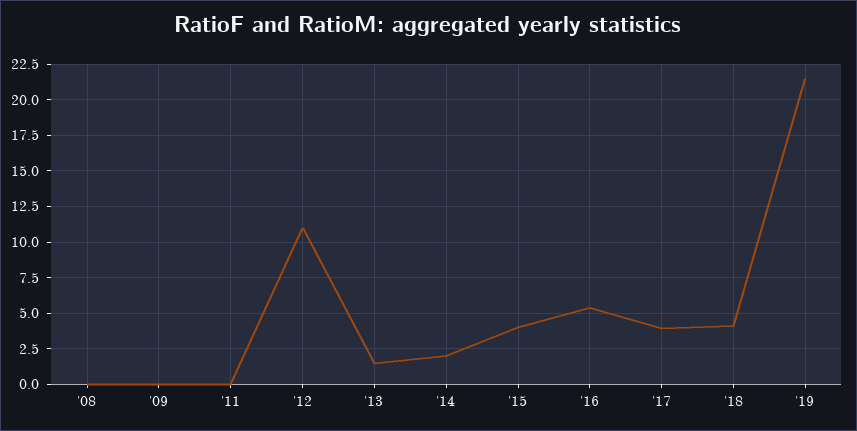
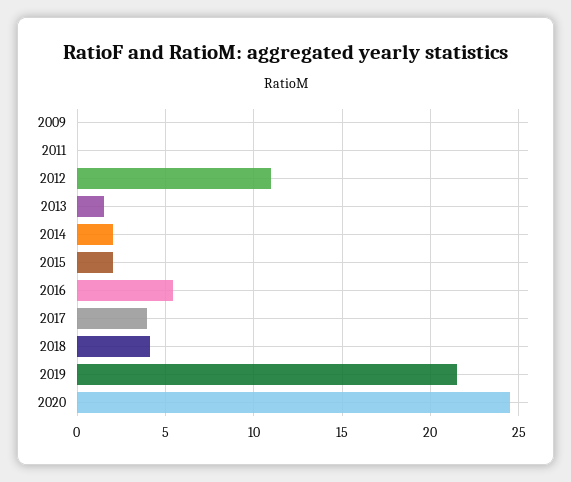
'08: 0 -> none
'15: 4 -> 2
2020: none -> 24.5

